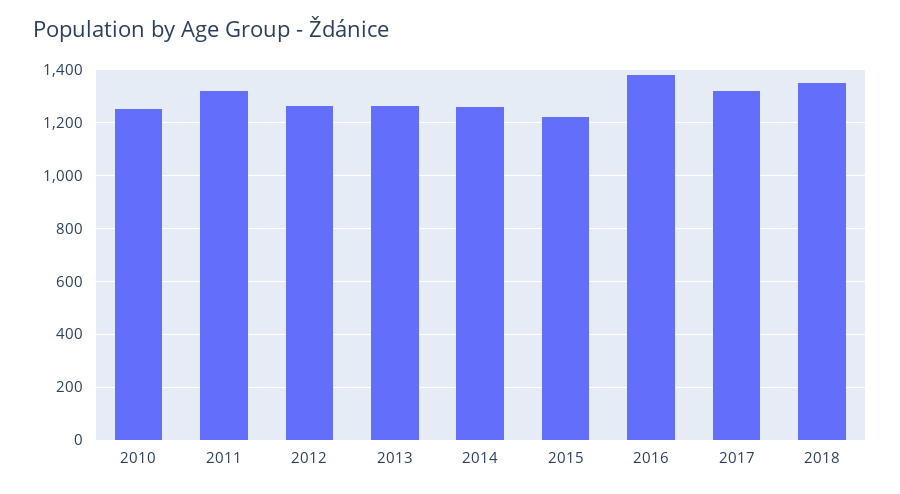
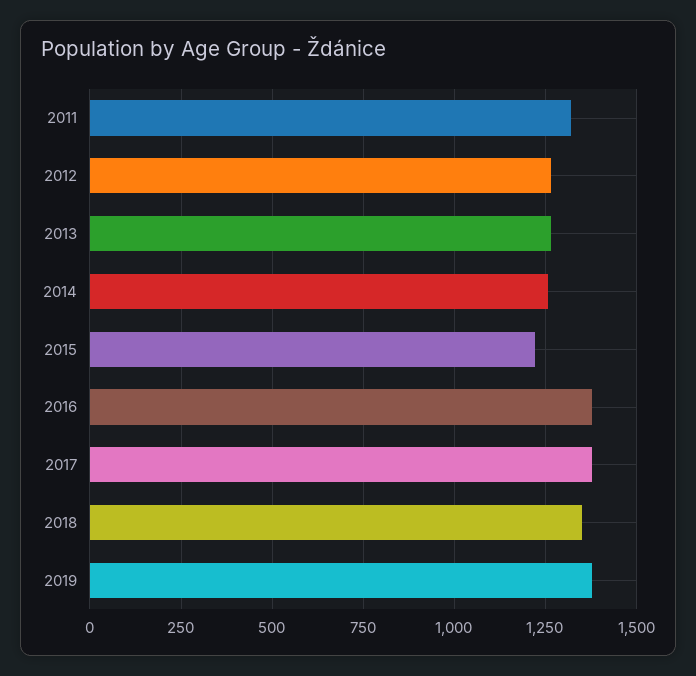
2010: 1250 -> none
2017: 1325 -> 1375
2019: none -> 1375

